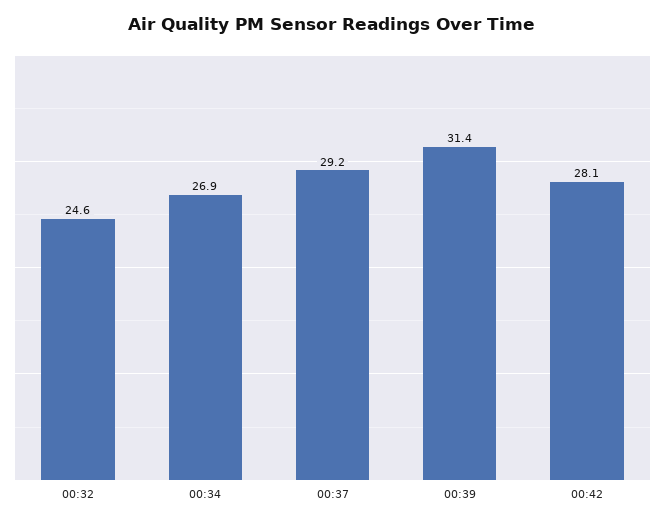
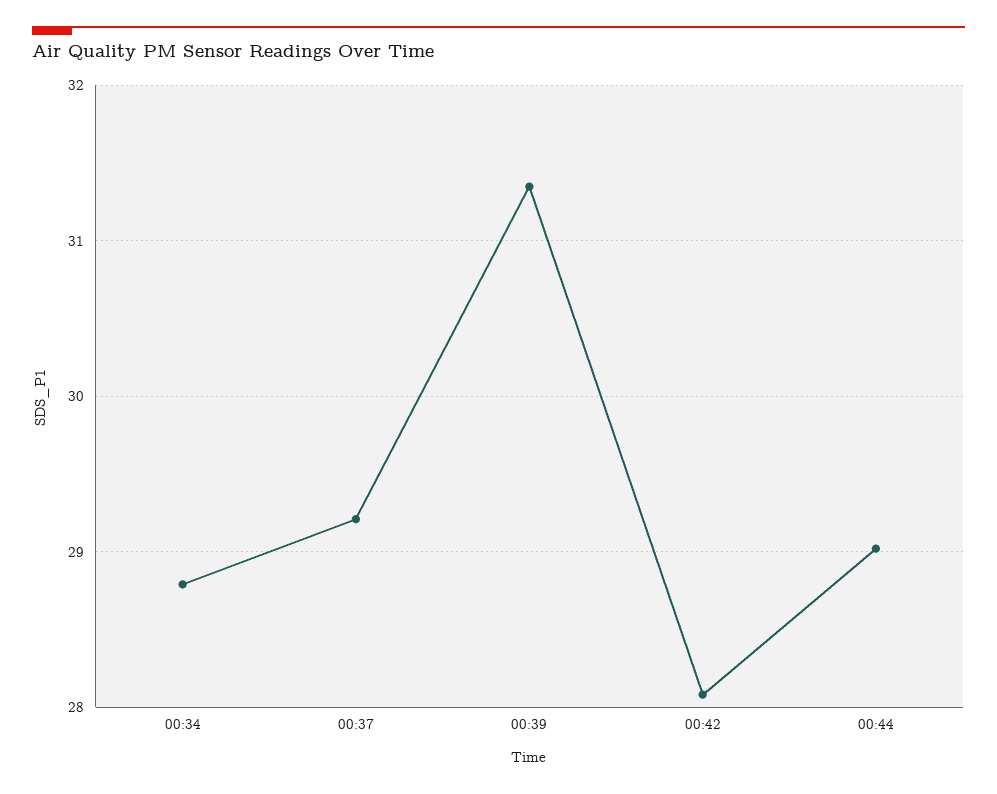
00:32: 24.6 -> none
00:34: 26.9 -> 28.8
00:44: none -> 29

